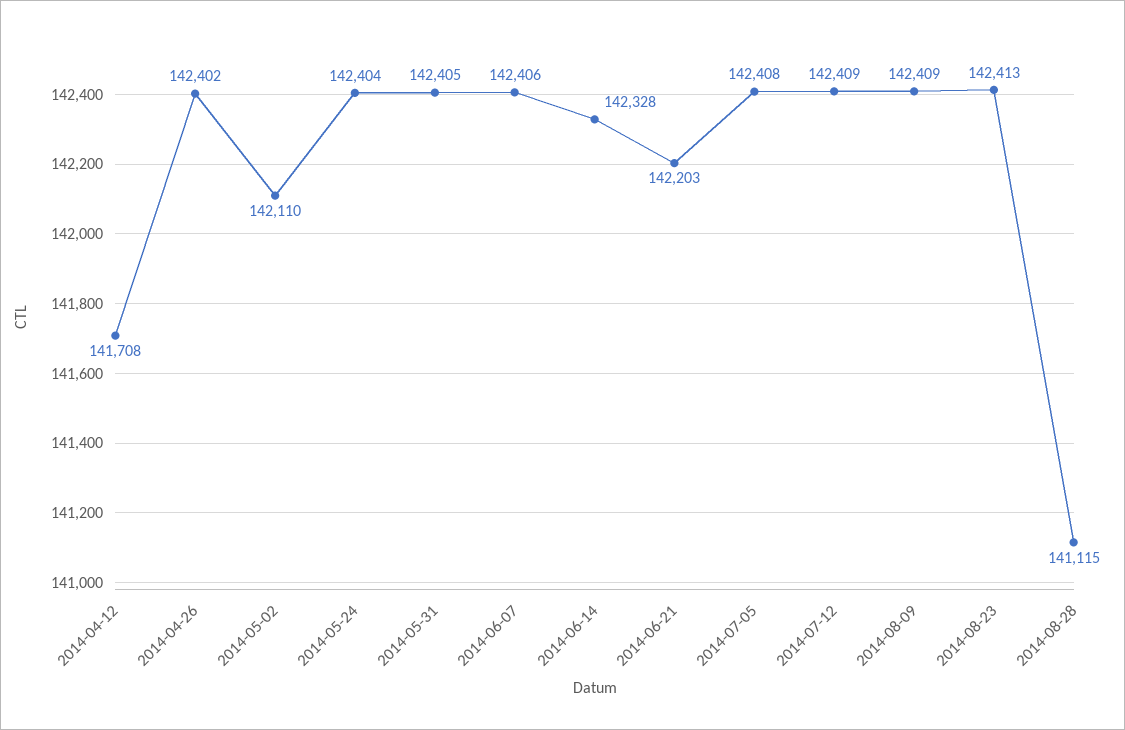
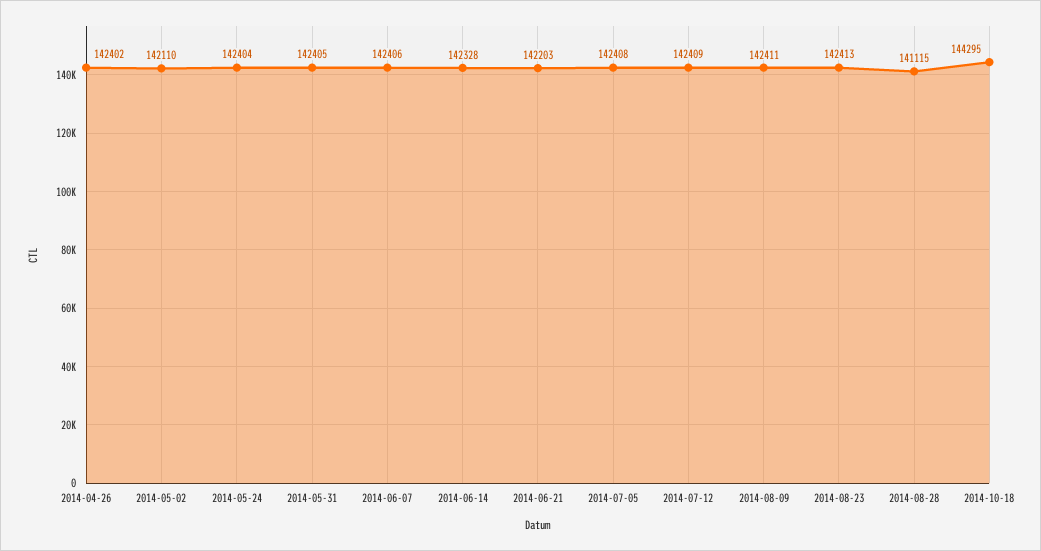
2014-04-12: 141708 -> none
2014-08-09: 142409 -> 142411
2014-10-18: none -> 144295

